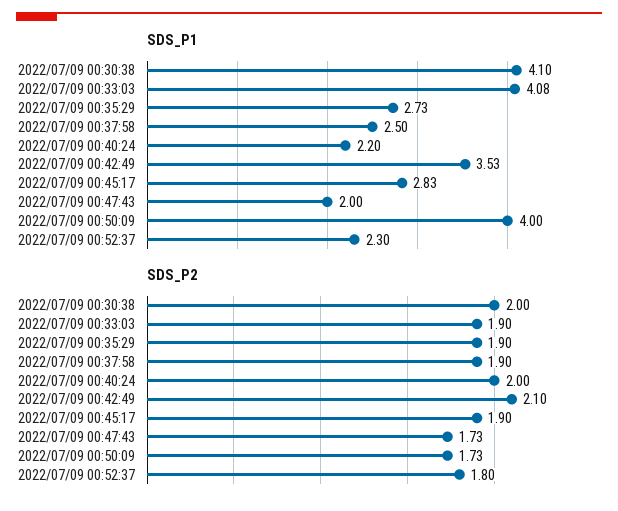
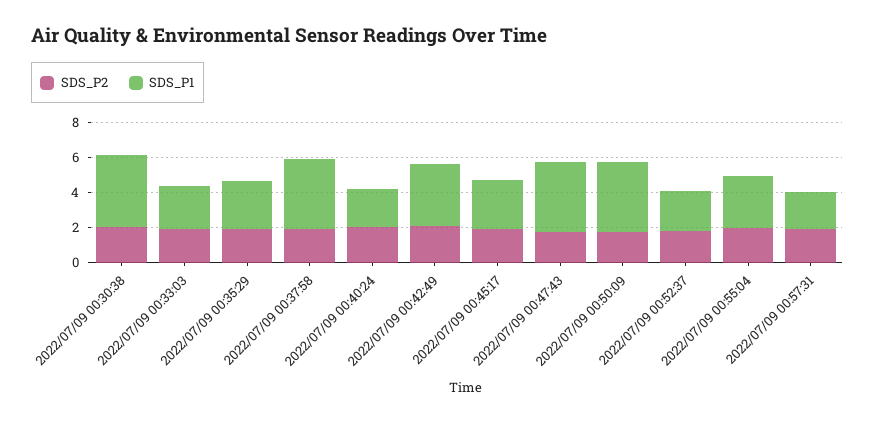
SDS_P1, 2022/07/09 00:33:03: 4.08 -> 2.5
SDS_P1, 2022/07/09 00:37:58: 2.5 -> 4
SDS_P1, 2022/07/09 00:47:43: 2 -> 4
SDS_P2, 2022/07/09 00:55:04: none -> 2
SDS_P1, 2022/07/09 00:55:04: none -> 3
SDS_P2, 2022/07/09 00:57:31: none -> 2
SDS_P1, 2022/07/09 00:57:31: none -> 2

